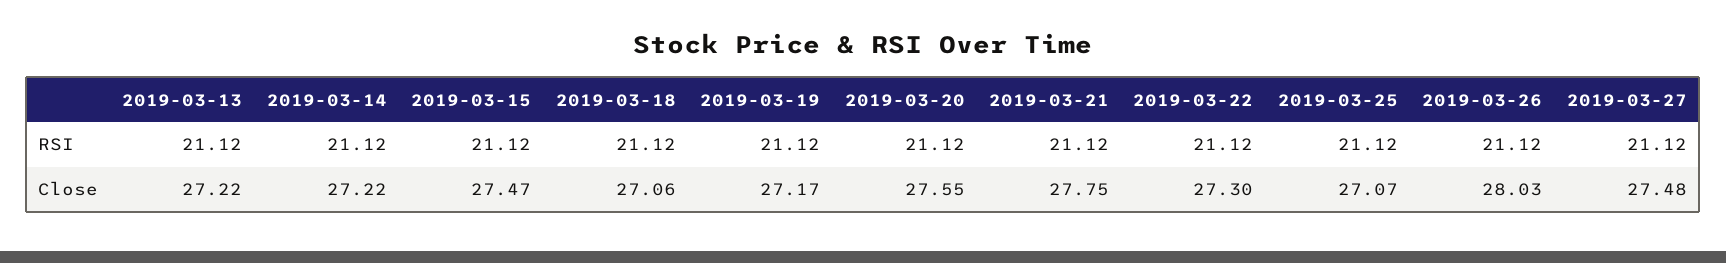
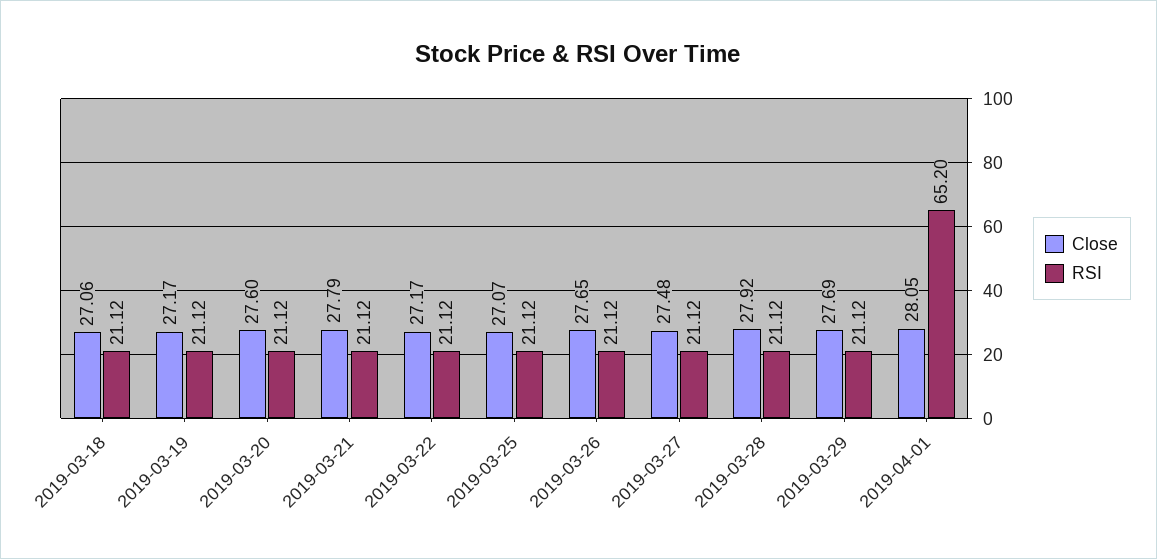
RSI, 2019-03-13: 21.12 -> none
RSI, 2019-03-14: 21.12 -> none
RSI, 2019-03-15: 21.12 -> none
Close, 2019-03-13: 27.22 -> none
Close, 2019-03-14: 27.22 -> none
Close, 2019-03-15: 27.47 -> none
Close, 2019-03-20: 27.55 -> 27.6
Close, 2019-03-21: 27.75 -> 27.79
Close, 2019-03-22: 27.3 -> 27.17
Close, 2019-03-26: 28.03 -> 27.65
Close, 2019-03-28: none -> 27.92
RSI, 2019-03-28: none -> 21.12
Close, 2019-03-29: none -> 27.69
RSI, 2019-03-29: none -> 21.12
Close, 2019-04-01: none -> 28.05
RSI, 2019-04-01: none -> 65.2

